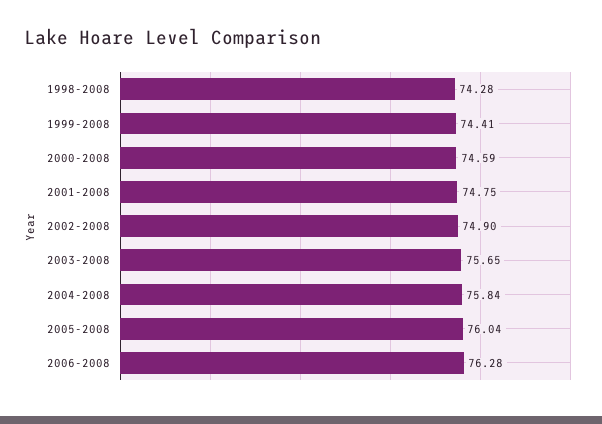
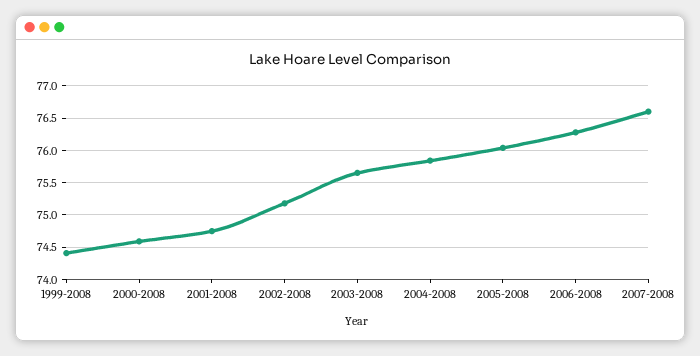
1998-2008: 74.28 -> none
2002-2008: 74.9 -> 75.2
2007-2008: none -> 76.6

